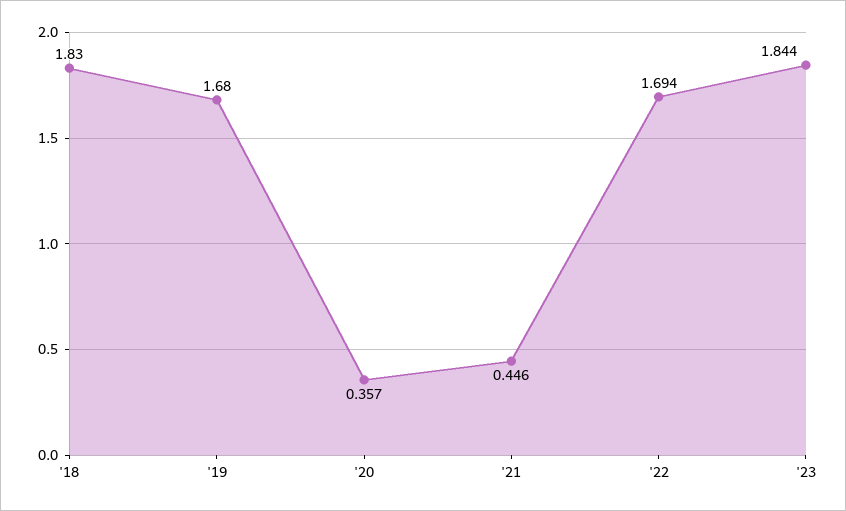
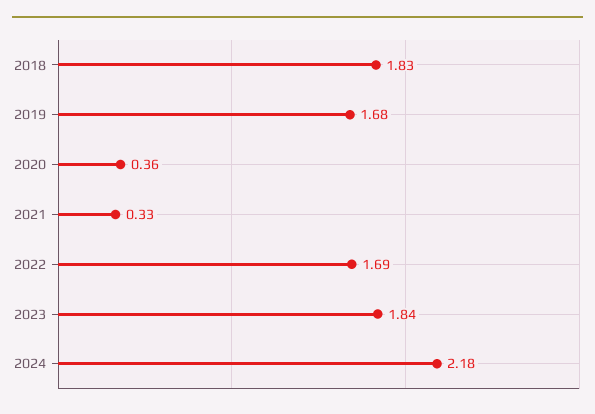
'21: 0.446 -> 0.33
2024: none -> 2.18

